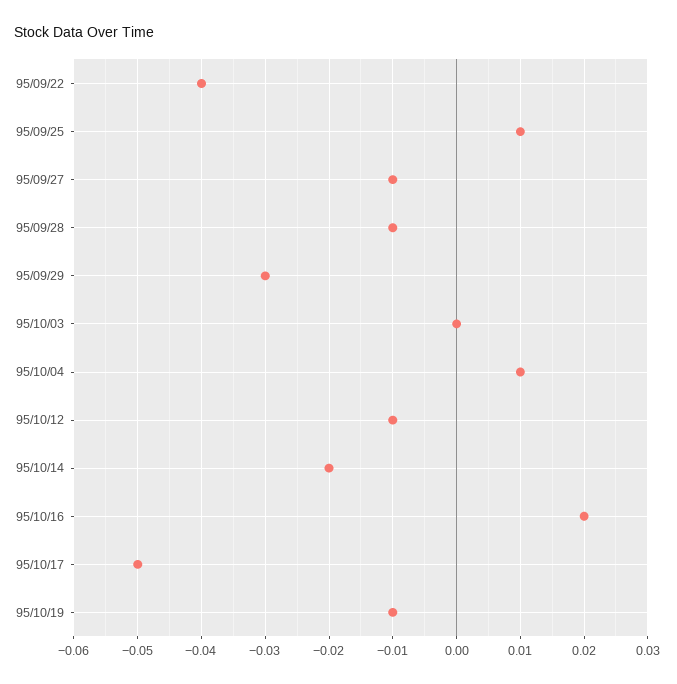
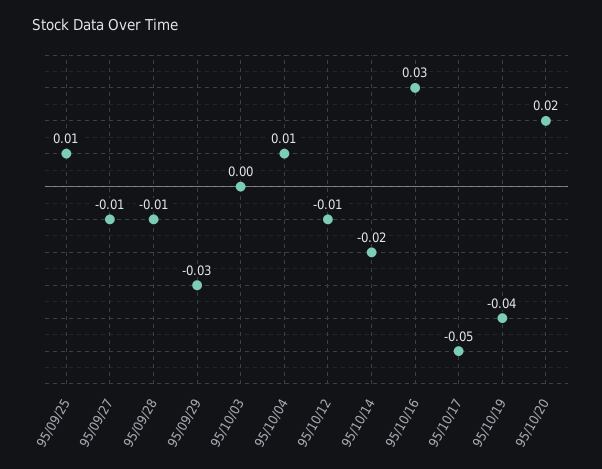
95/09/22: -0.04 -> none
95/10/16: 0.02 -> 0.03
95/10/19: -0.01 -> -0.04
95/10/20: none -> 0.02

